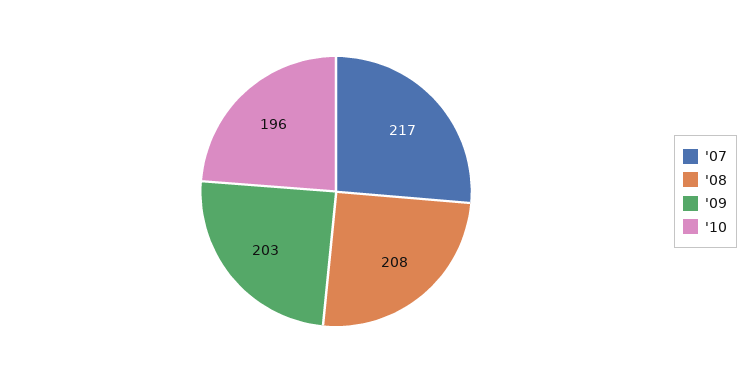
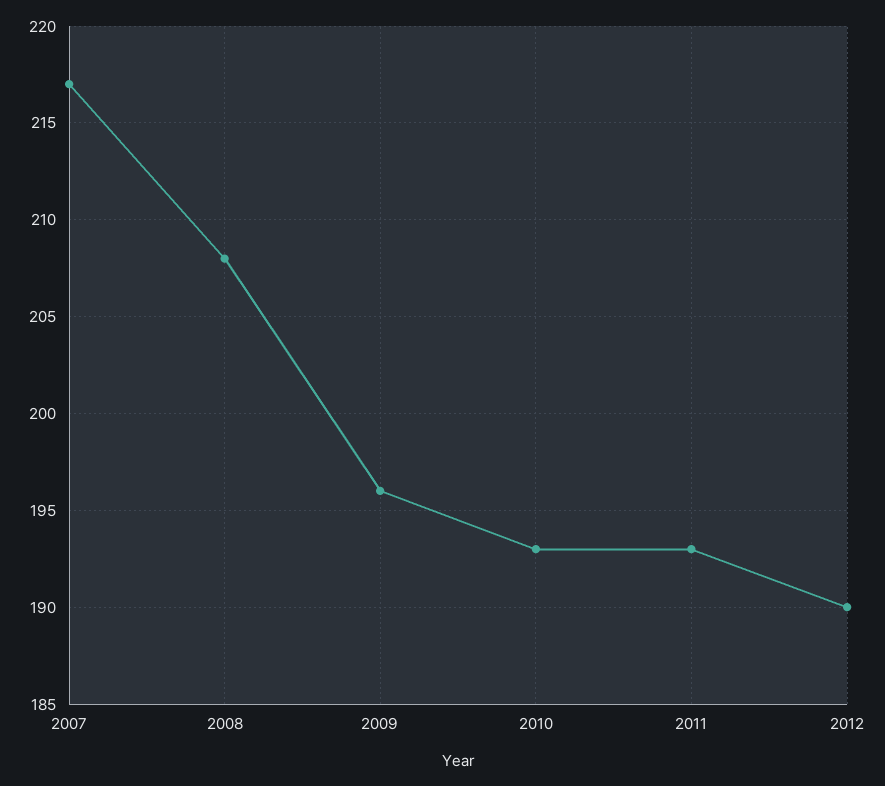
'09: 203 -> 196
'10: 196 -> 193
2011: none -> 193
2012: none -> 190

